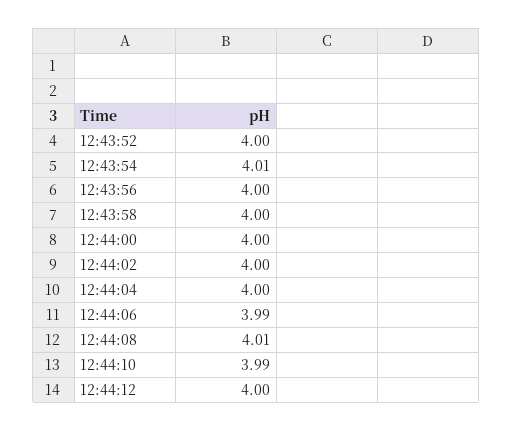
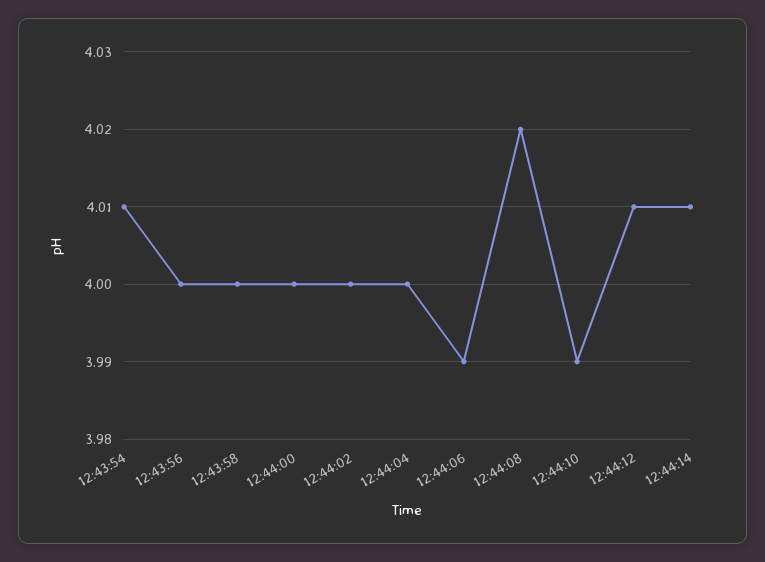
12:43:52: 4 -> none
12:44:08: 4.01 -> 4.02
12:44:12: 4 -> 4.01
12:44:14: none -> 4.01

